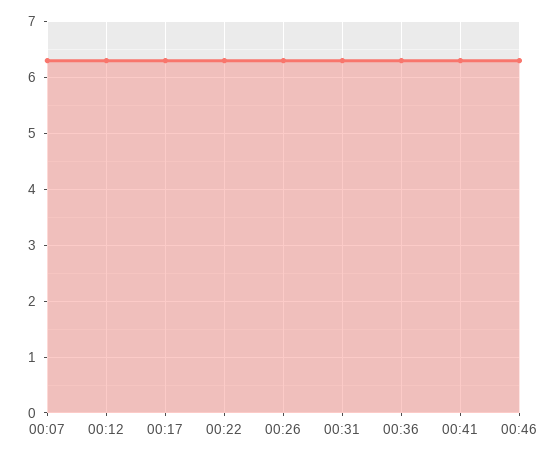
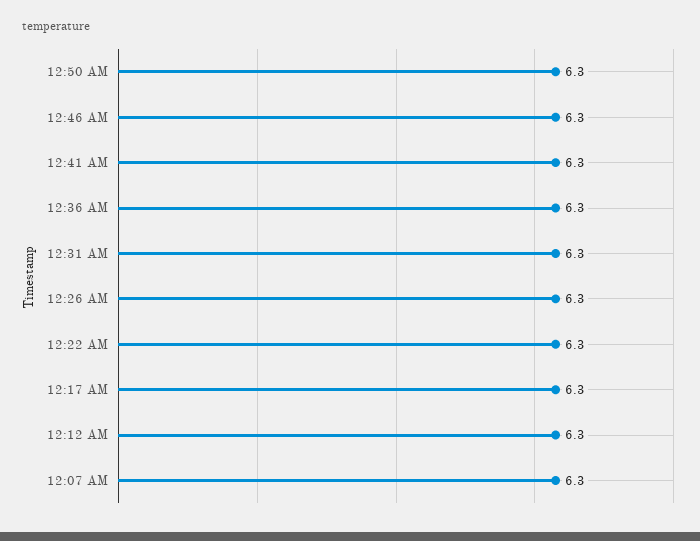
12:50 AM: none -> 6.3

